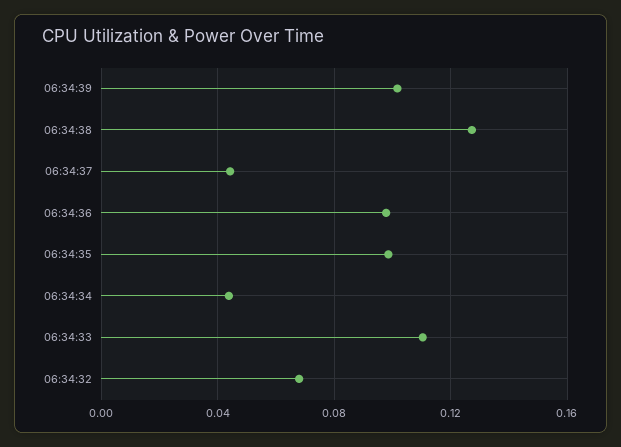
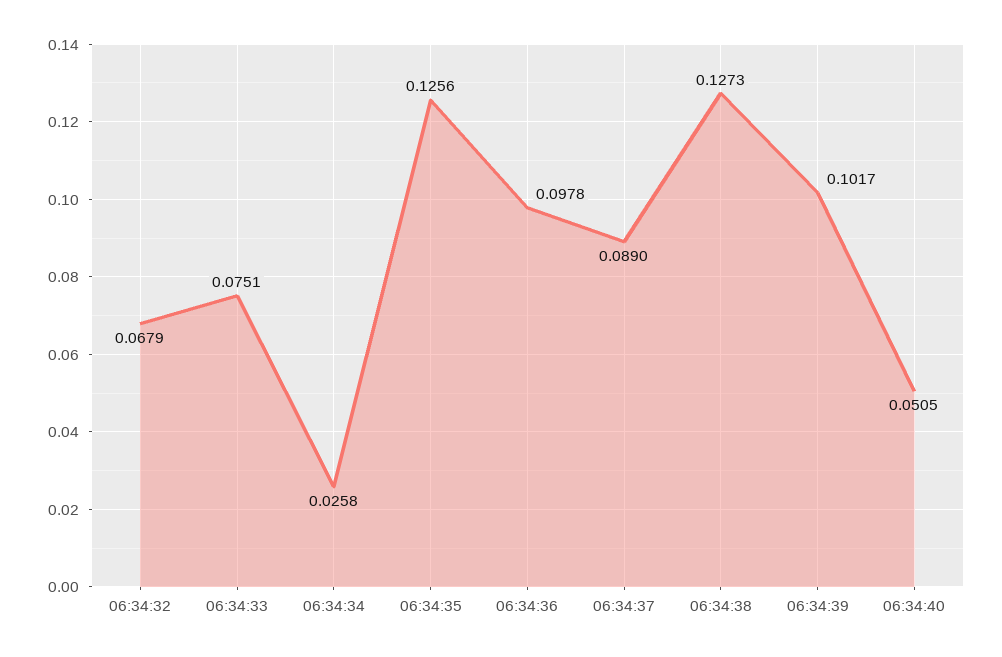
06:34:37: 0.045 -> 0.089
06:34:35: 0.1 -> 0.1256
06:34:34: 0.045 -> 0.0258
06:34:33: 0.11 -> 0.0751
06:34:40: none -> 0.0505

